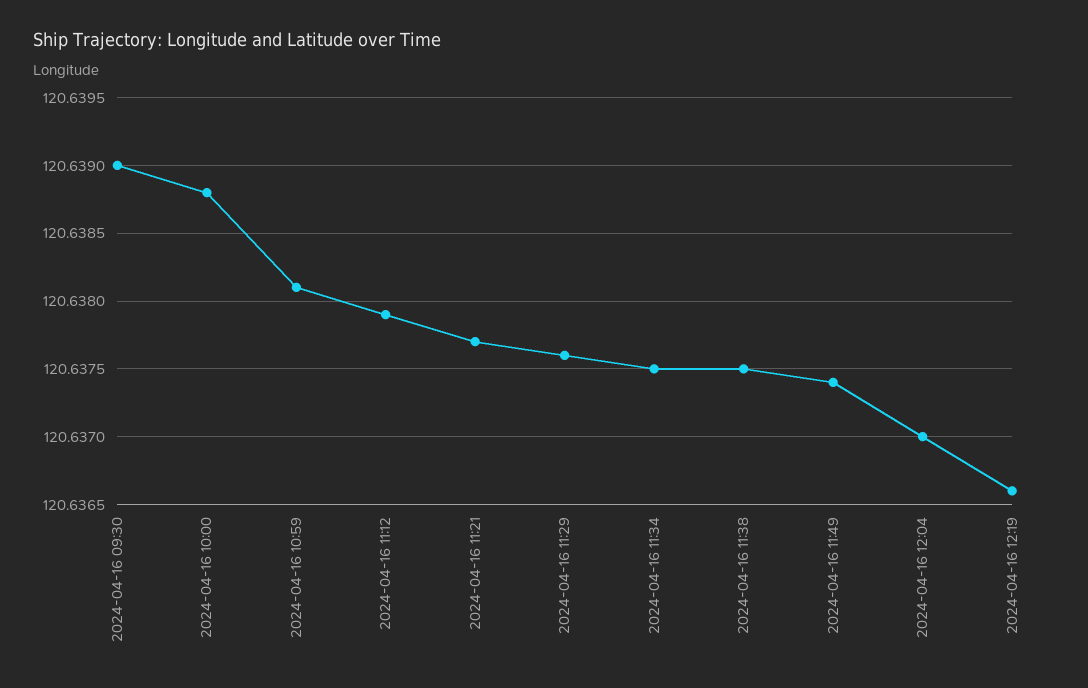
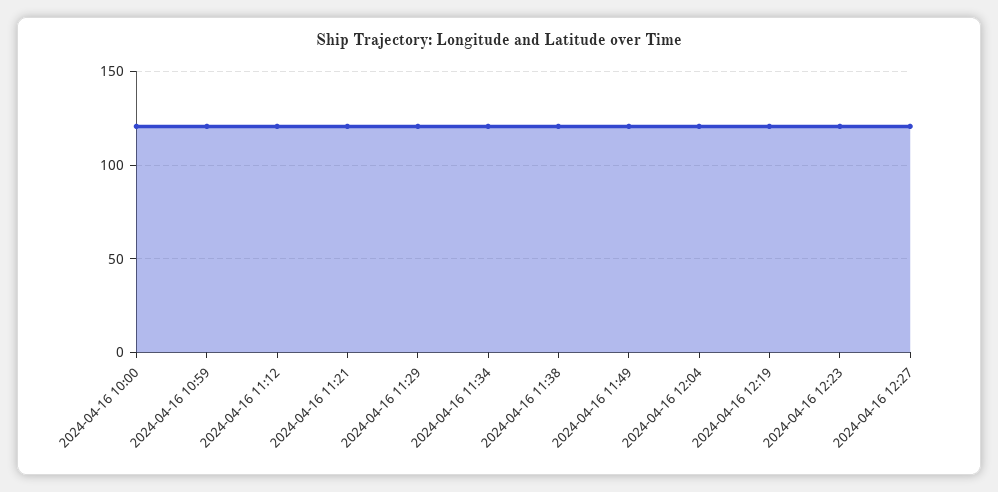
2024-04-16 09:30: 120.639 -> none
2024-04-16 12:23: none -> 120
2024-04-16 12:27: none -> 120

